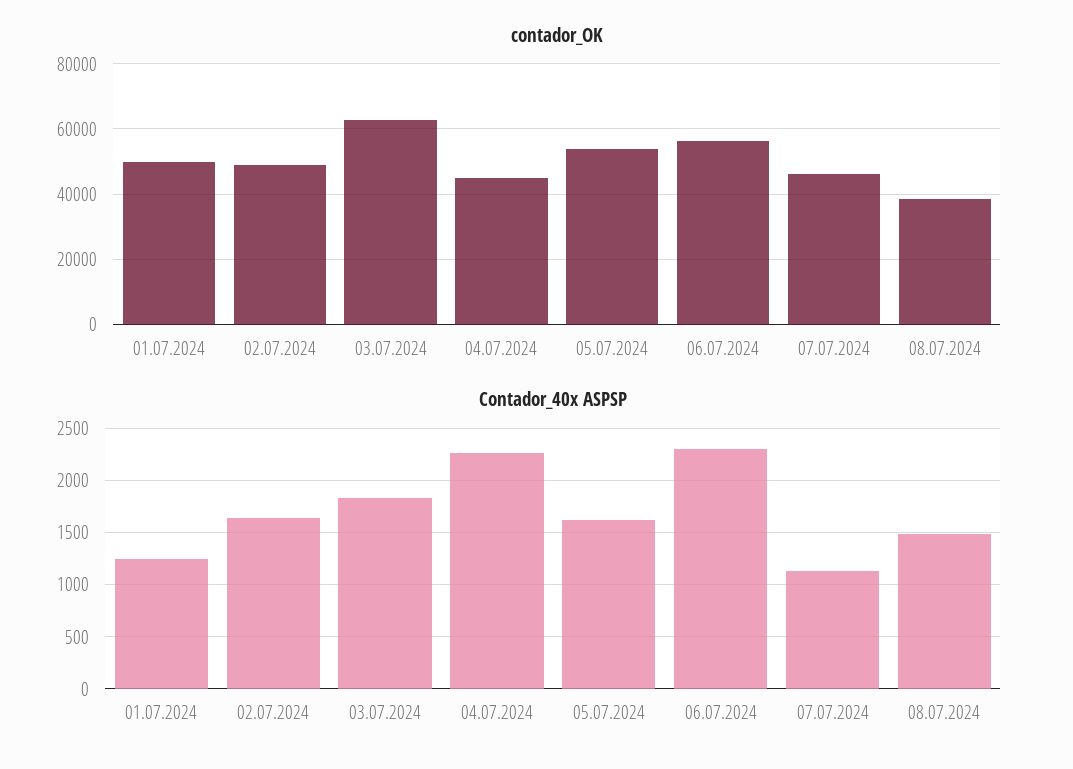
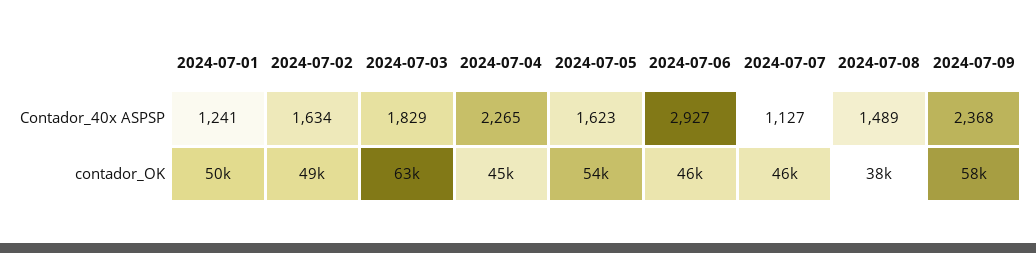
contador_OK, 06.07.2024: 56000 -> 46000
Contador_40x ASPSP, 06.07.2024: 2300 -> 2927
Contador_40x ASPSP, 2024-07-09: none -> 2368
contador_OK, 2024-07-09: none -> 58000

